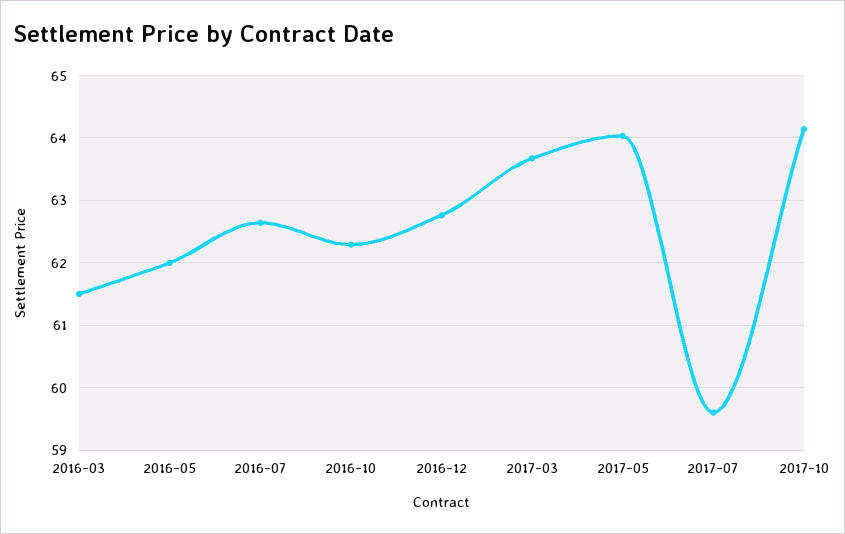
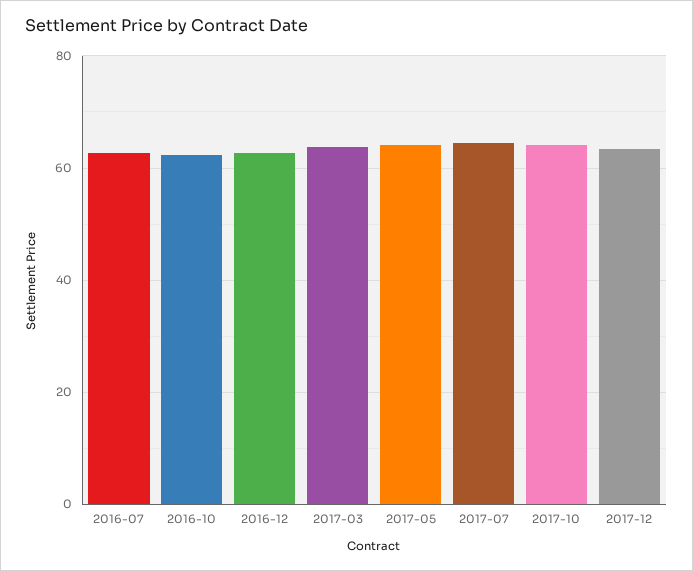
2016-03: 61.5 -> none
2016-05: 62 -> none
2017-07: 59.6 -> 64
2017-12: none -> 64

